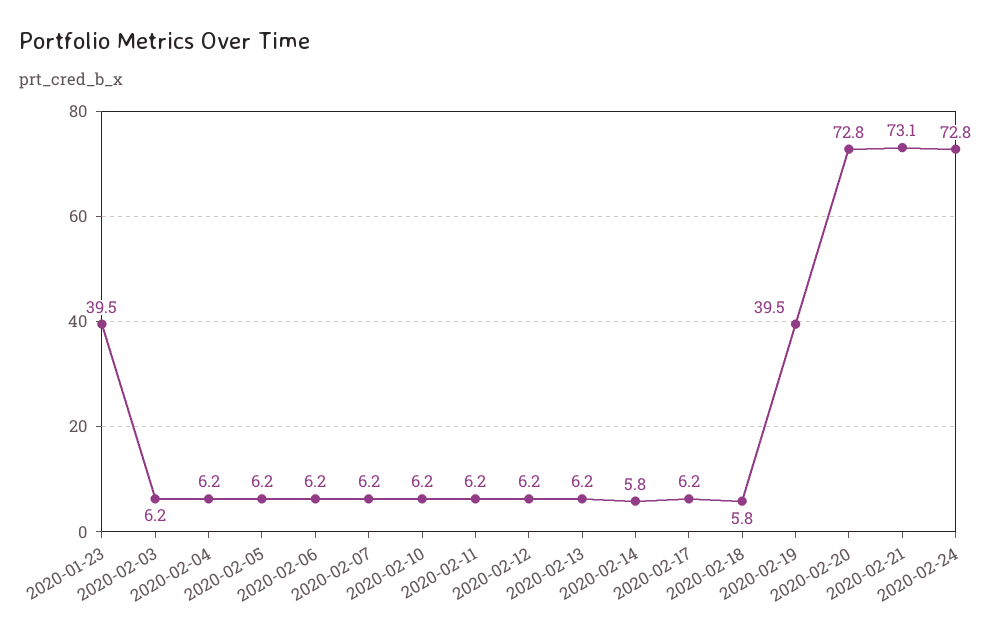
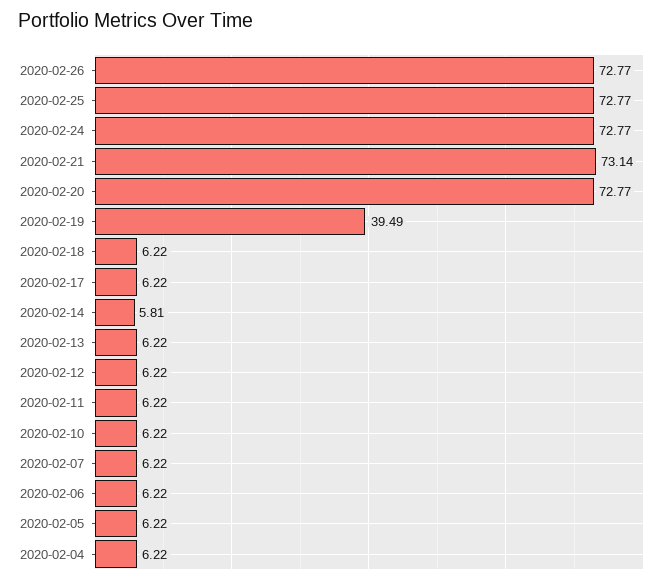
2020-01-23: 39.5 -> none
2020-02-03: 6.2 -> none
2020-02-18: 5.8 -> 6.22
2020-02-26: none -> 72.77
2020-02-25: none -> 72.77

